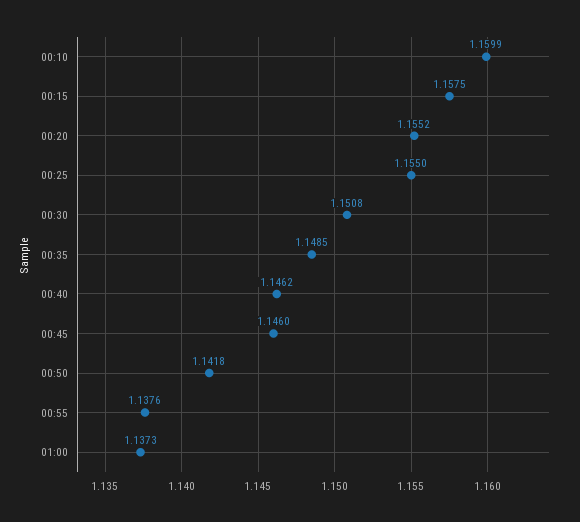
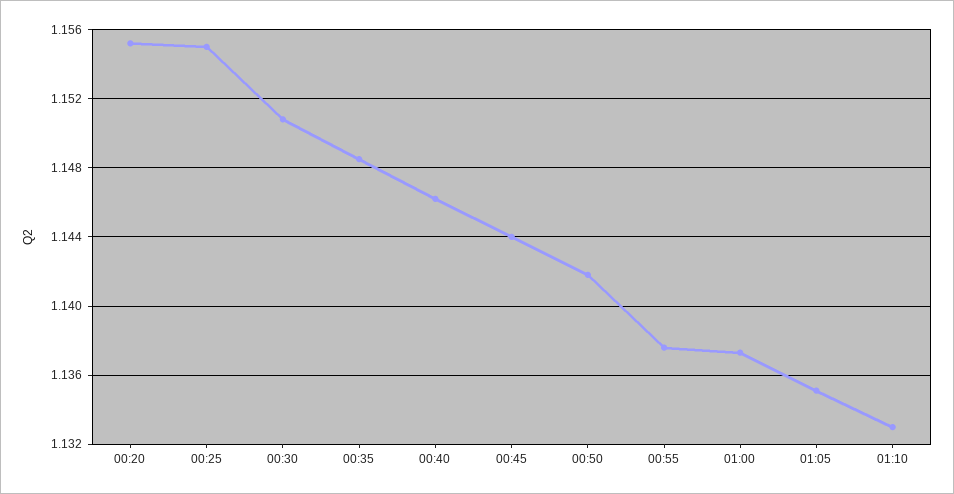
00:10: 1.1599 -> none
00:15: 1.1575 -> none
00:45: 1.146 -> 1.144
01:05: none -> 1.135
01:10: none -> 1.133

